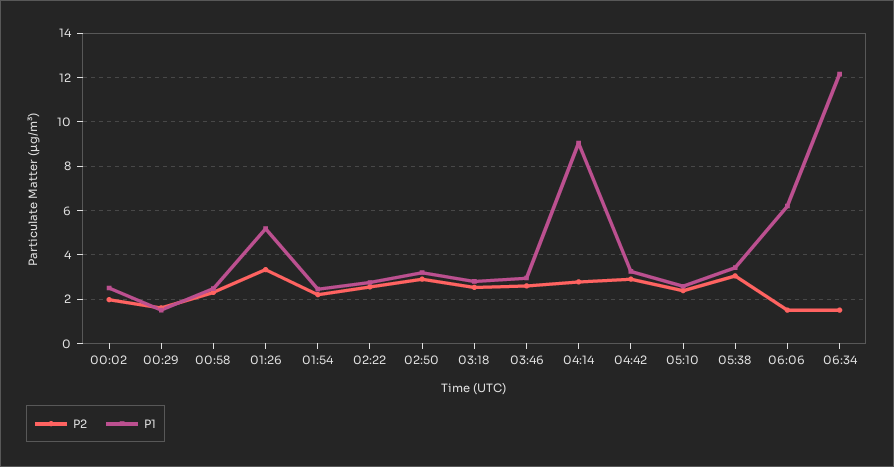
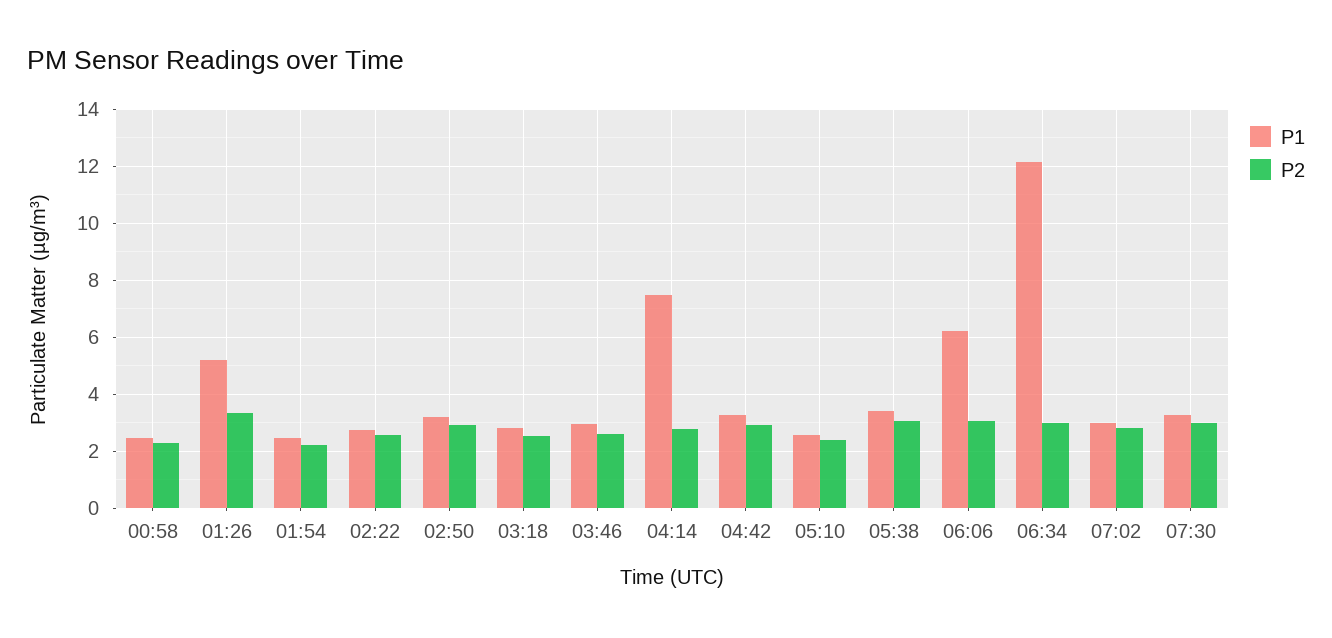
P2, 00:02: 2 -> none
P1, 00:02: 2.5 -> none
P2, 00:29: 1.5 -> none
P1, 00:29: 1.5 -> none
P1, 04:14: 9 -> 7.5
P2, 06:06: 1.5 -> 3
P2, 06:34: 1.5 -> 3
P1, 07:02: none -> 3
P2, 07:02: none -> 2.75
P1, 07:30: none -> 3.25
P2, 07:30: none -> 3

